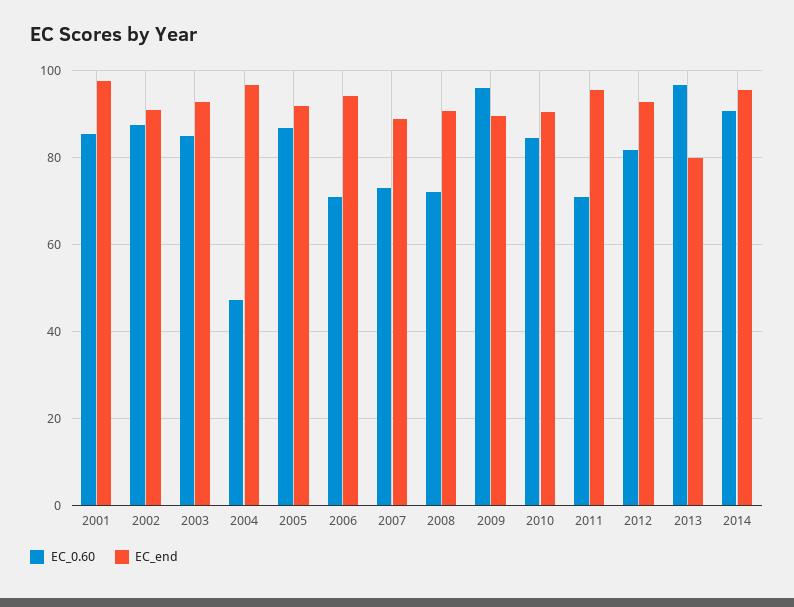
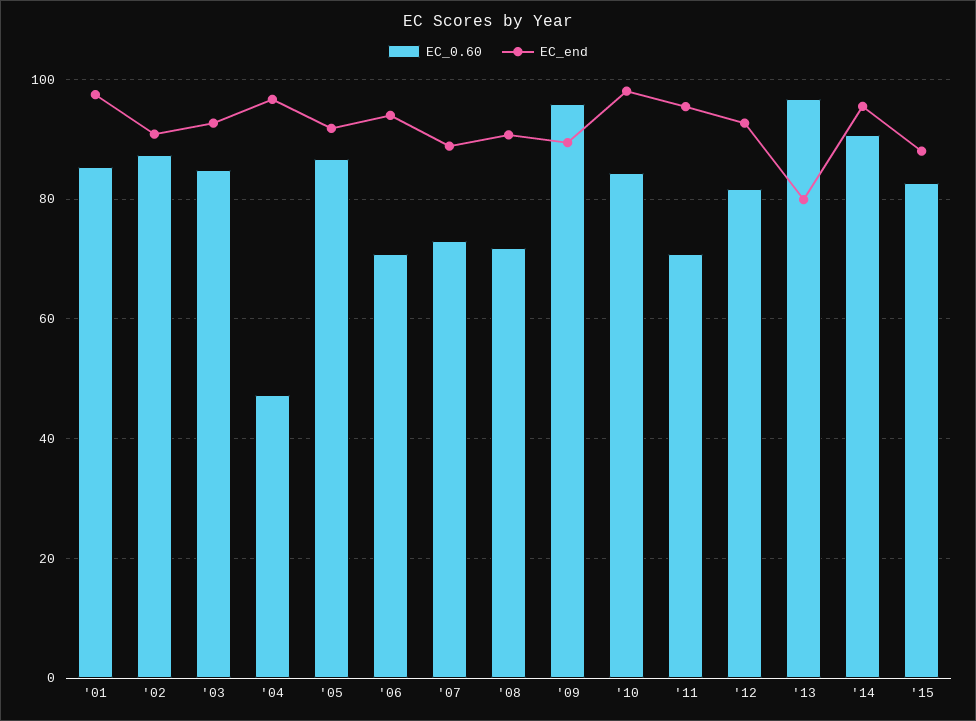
EC_end, 2010: 90 -> 98
EC_0.60, '15: none -> 82
EC_end, '15: none -> 88

